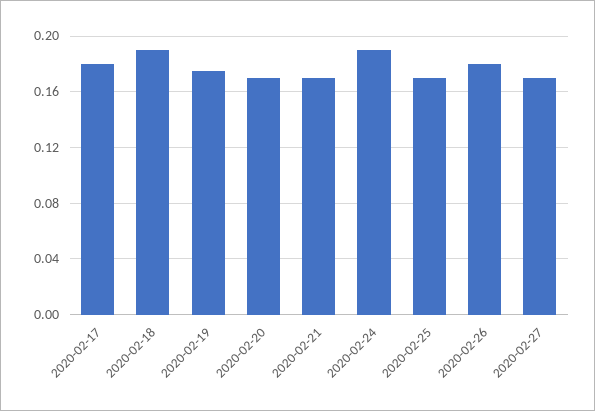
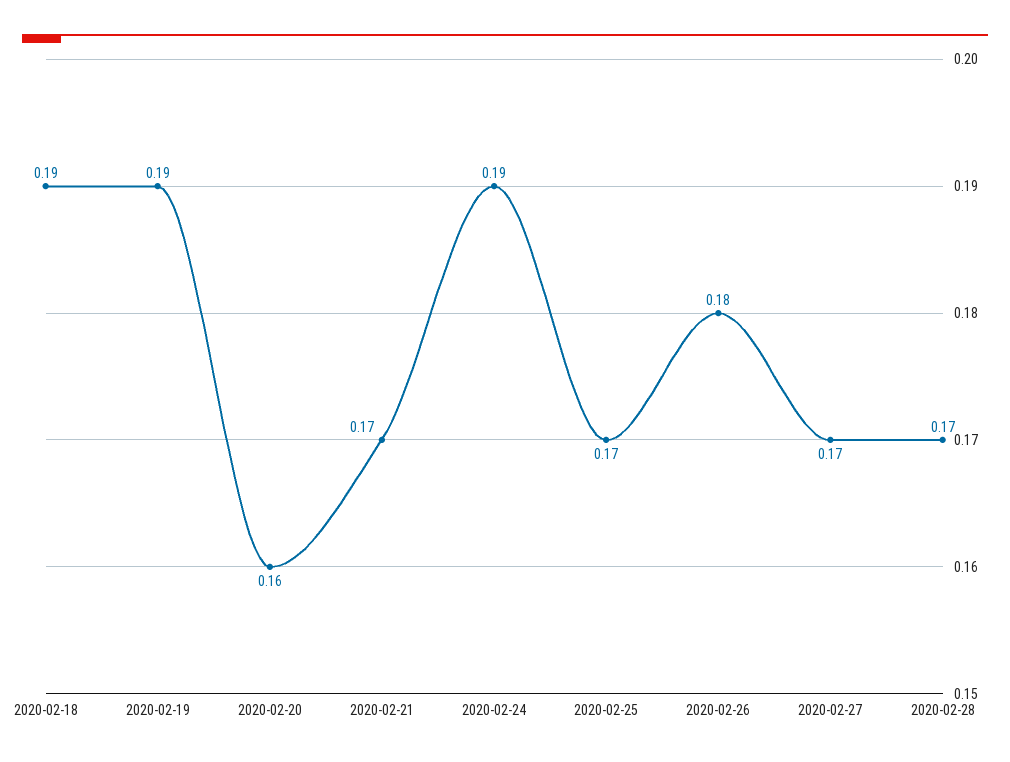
2020-02-17: 0.18 -> none
2020-02-19: 0.175 -> 0.19
2020-02-20: 0.17 -> 0.16
2020-02-28: none -> 0.17

